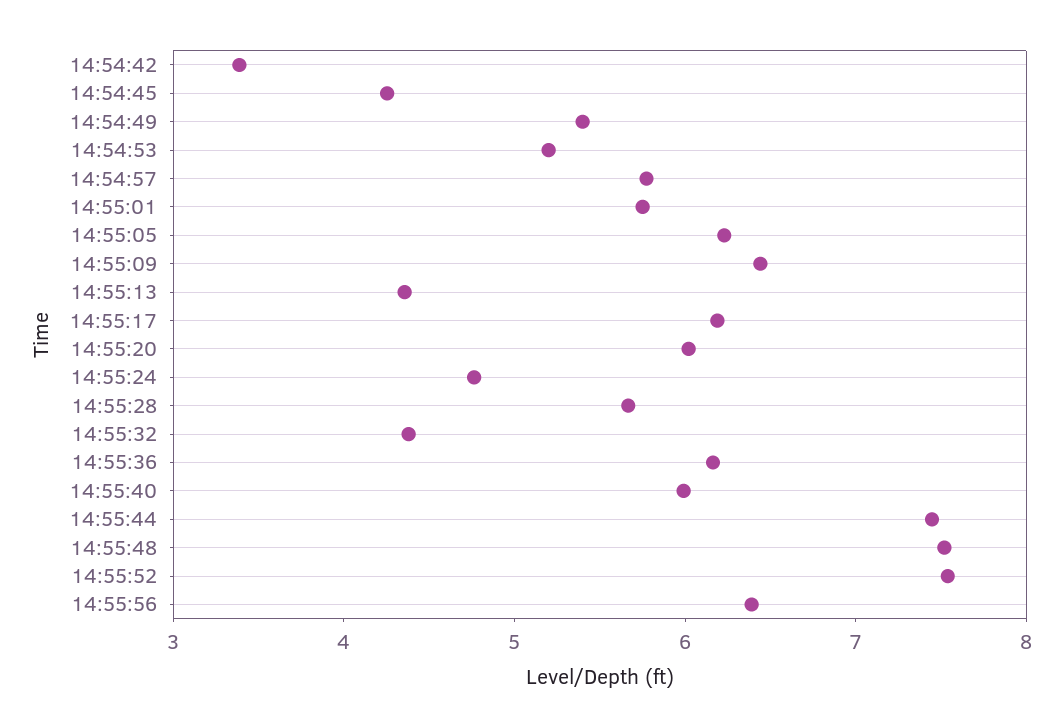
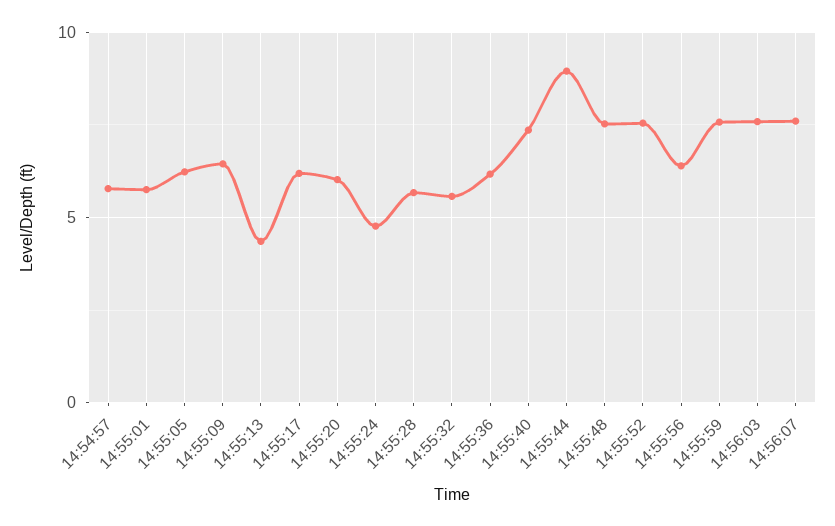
14:54:42: 3.4 -> none
14:54:45: 4.2 -> none
14:54:49: 5.4 -> none
14:54:53: 5.2 -> none
14:55:32: 4.4 -> 5.5
14:55:40: 6 -> 7.5
14:55:44: 7.4 -> 9
14:55:59: none -> 7.5
14:56:03: none -> 7.5
14:56:07: none -> 7.5

